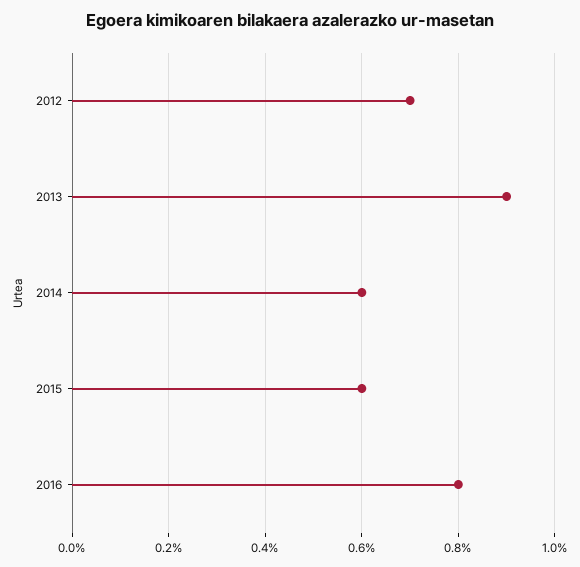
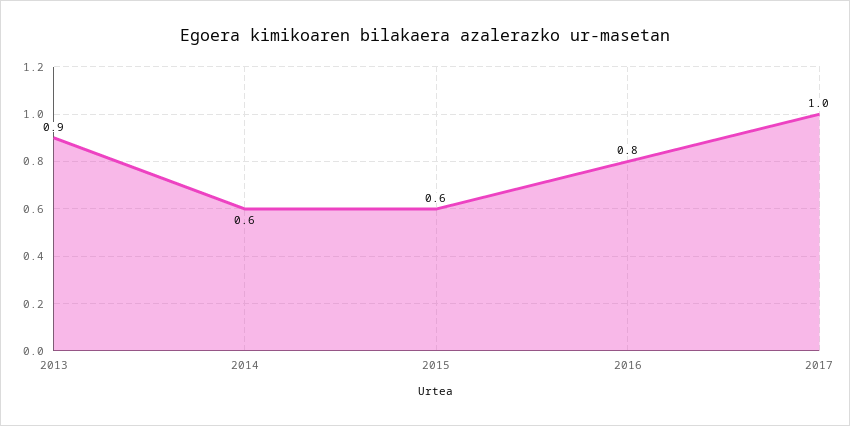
2012: 0.7 -> none
2017: none -> 1

